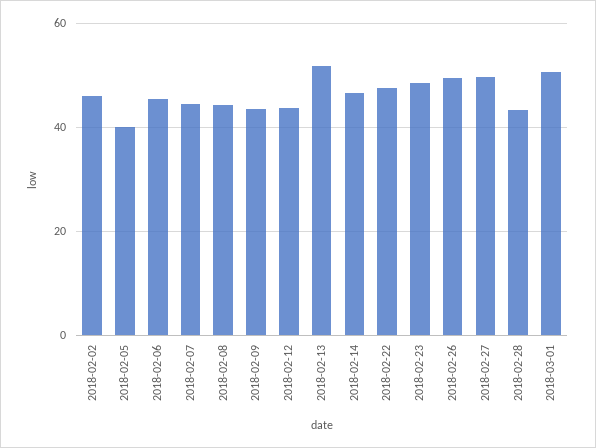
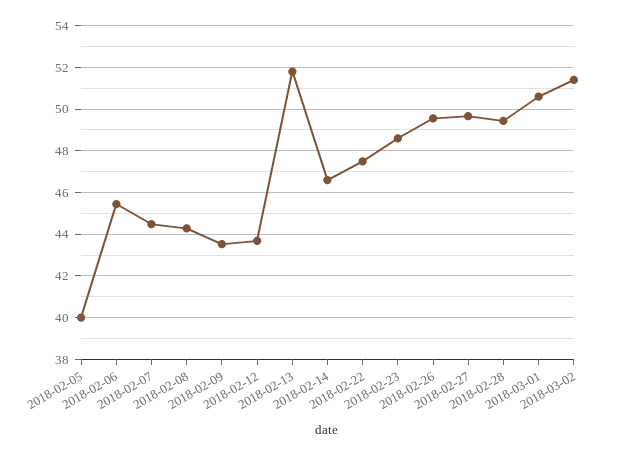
2018-02-02: 46 -> none
2018-02-28: 44 -> 49.5
2018-03-02: none -> 51.5

